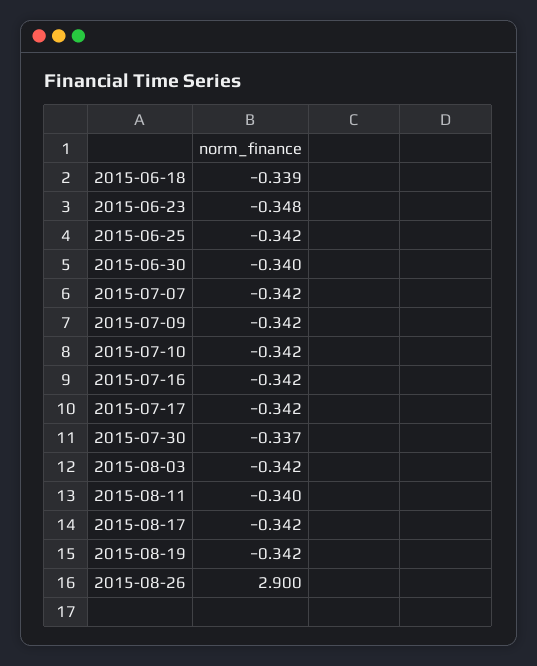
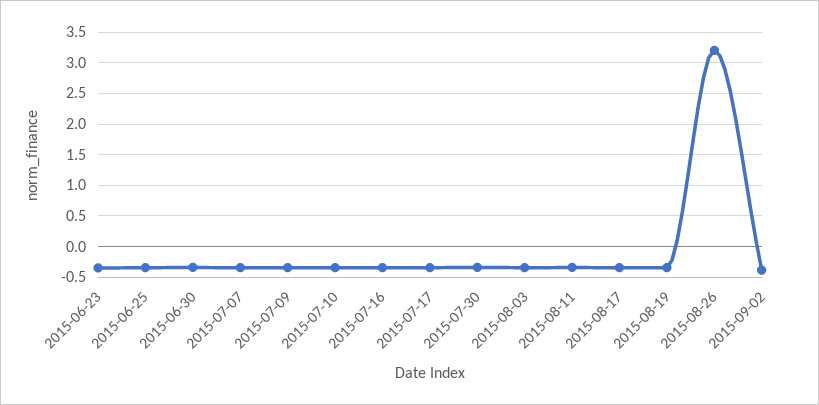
2015-06-18: -0.339 -> none
2015-08-26: 2.9 -> 3.2
2015-09-02: none -> -0.4

